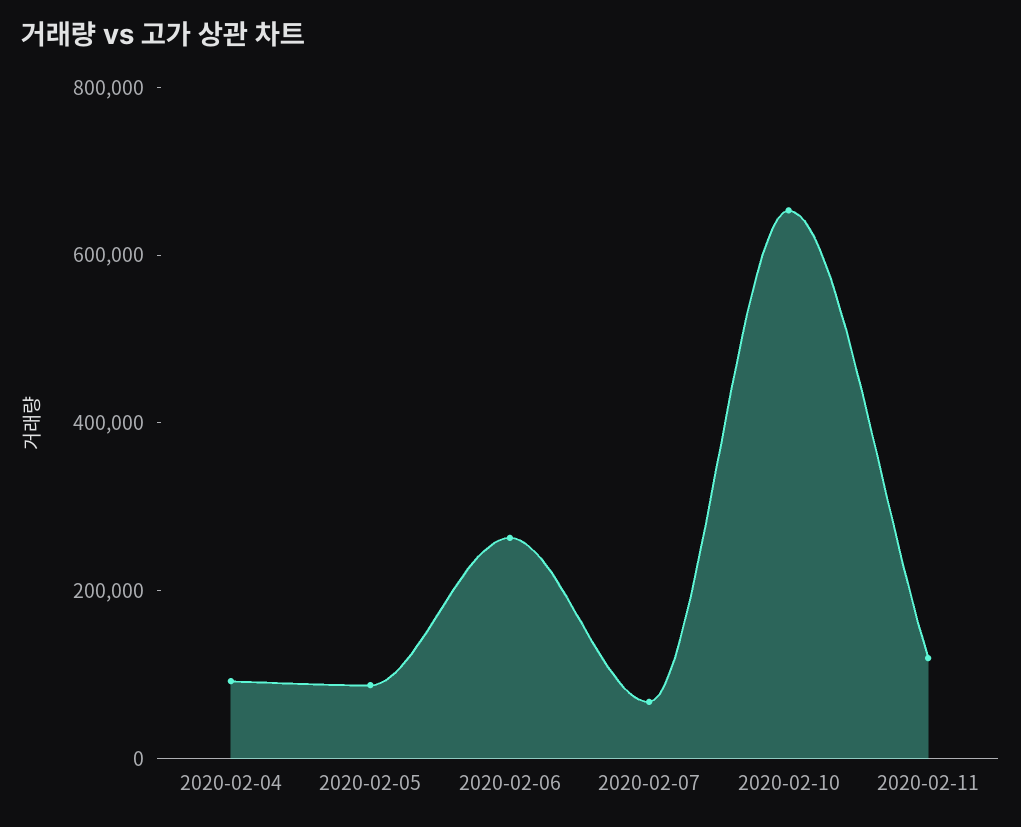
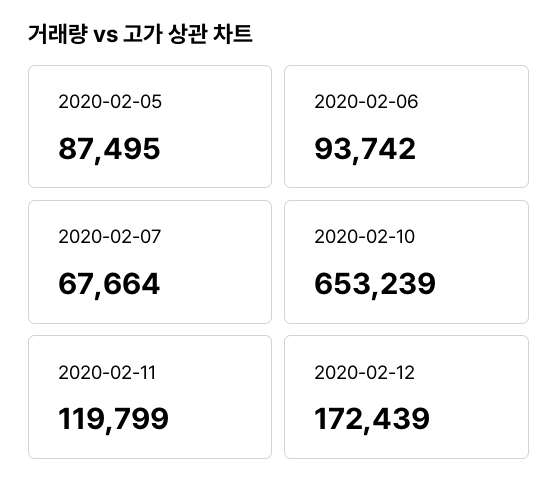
2020-02-04: 100000 -> none
2020-02-06: 250000 -> 93742
2020-02-12: none -> 172439

